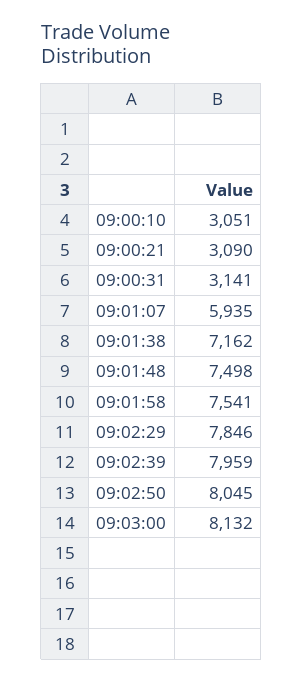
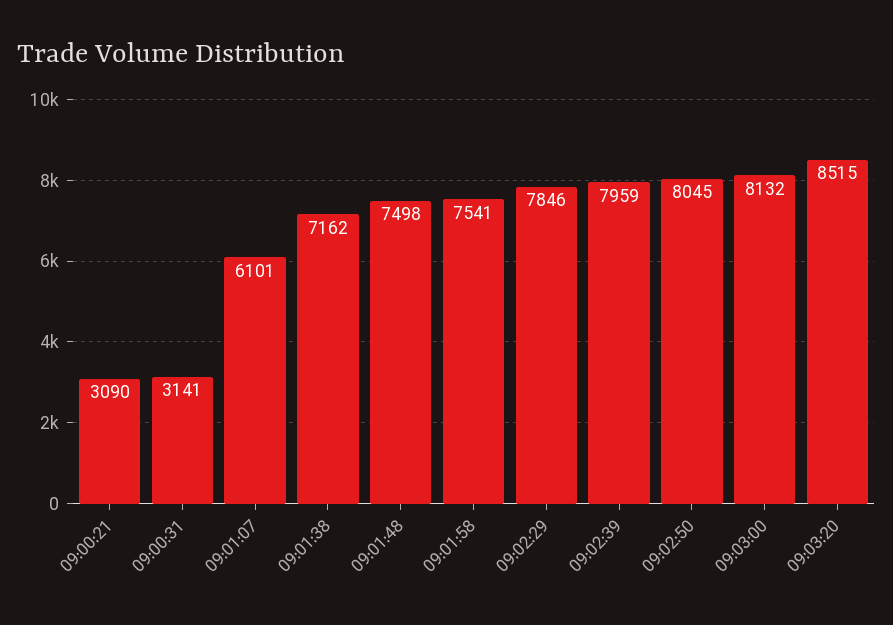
09:00:10: 3051 -> none
09:01:07: 5935 -> 6101
09:03:20: none -> 8515

